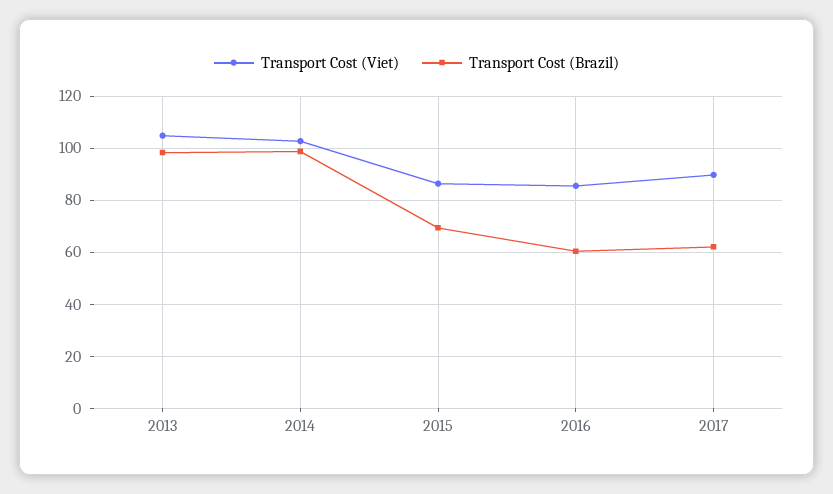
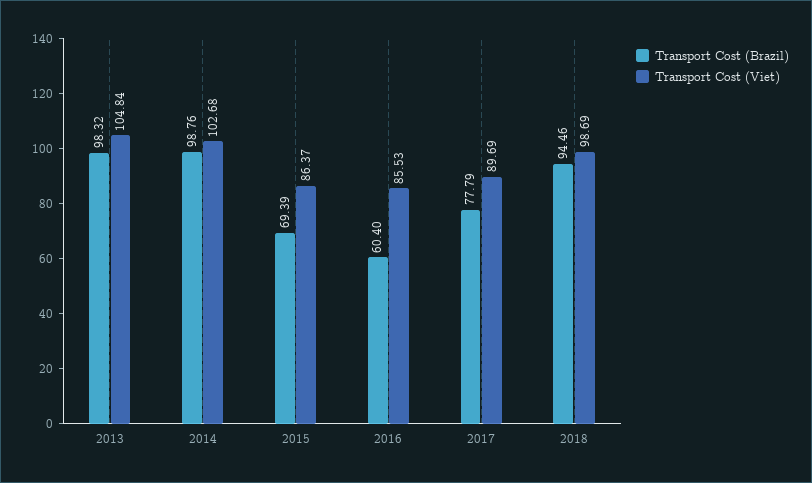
Transport Cost (Brazil), 2017: 62.5 -> 77.79
Transport Cost (Brazil), 2018: none -> 94.46
Transport Cost (Viet), 2018: none -> 98.69

